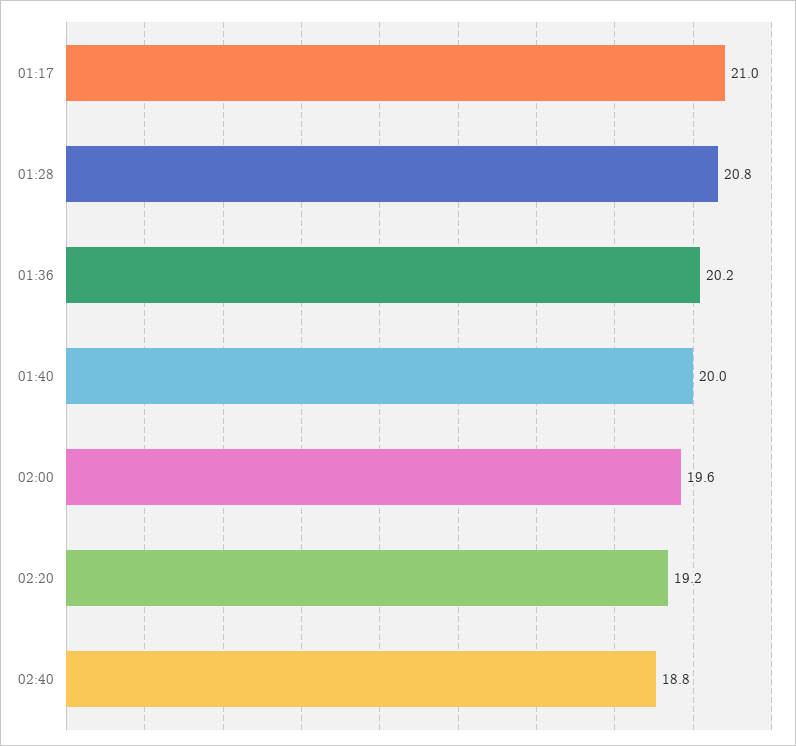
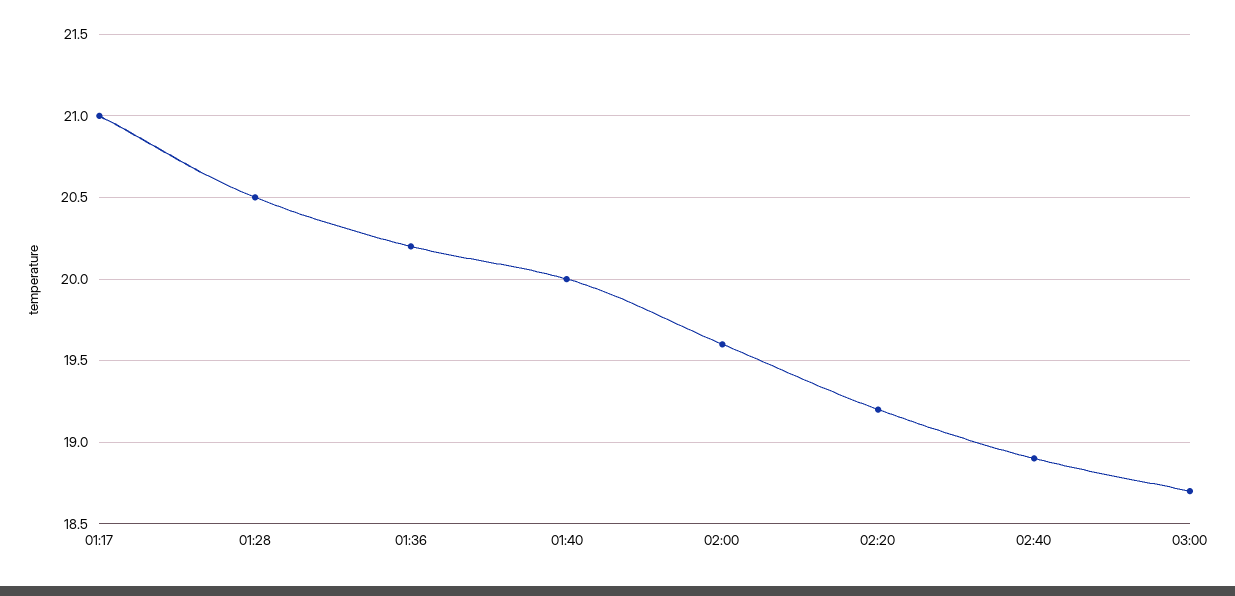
01:28: 20.8 -> 20.5
02:40: 18.8 -> 18.9
03:00: none -> 18.7

